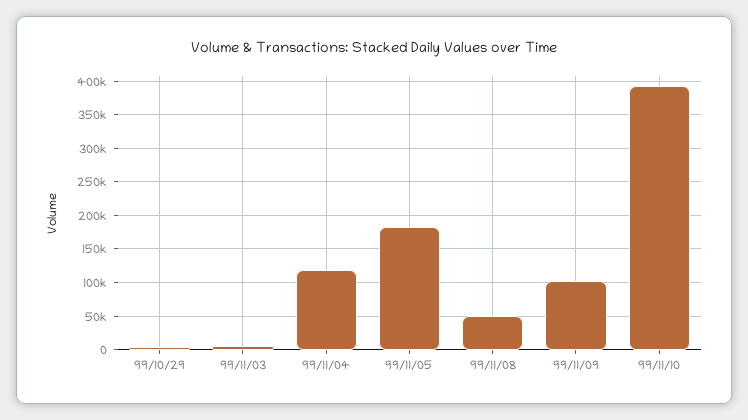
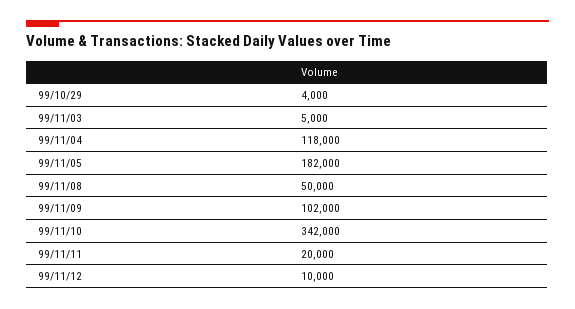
99/11/10: 390000 -> 342000
99/11/11: none -> 20000
99/11/12: none -> 10000

